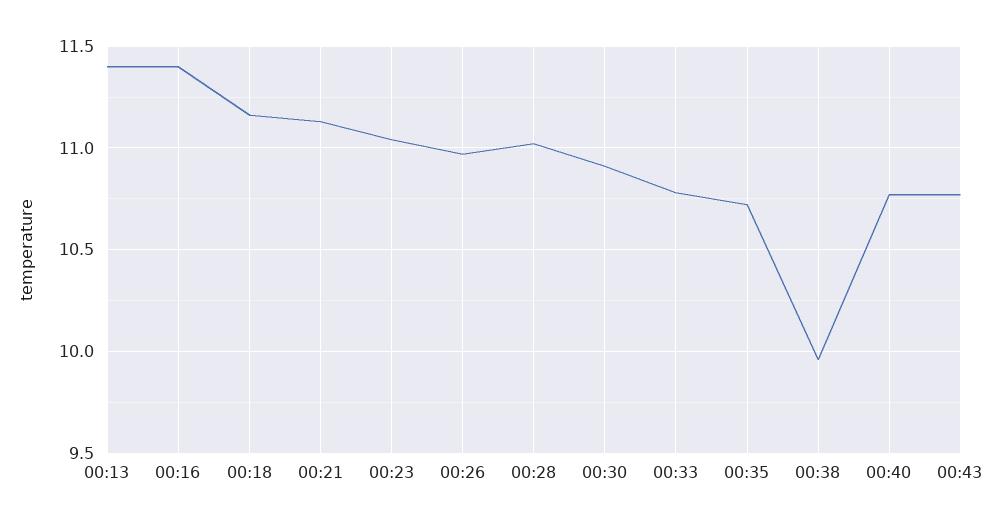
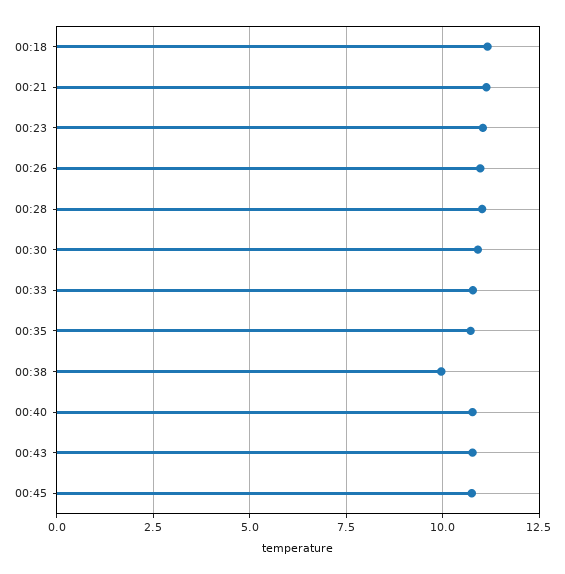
00:13: 11.4 -> none
00:16: 11.4 -> none
00:45: none -> 10.75

